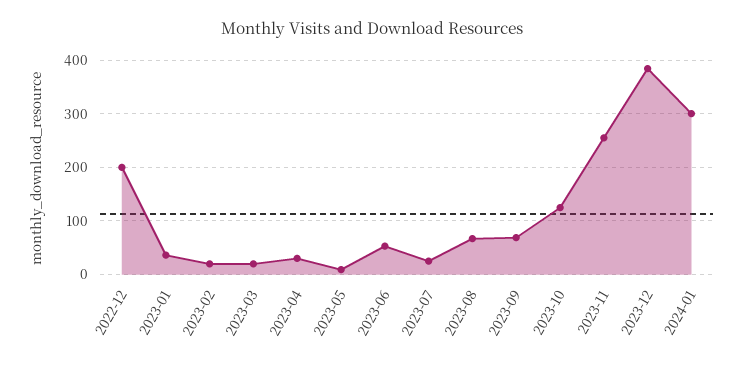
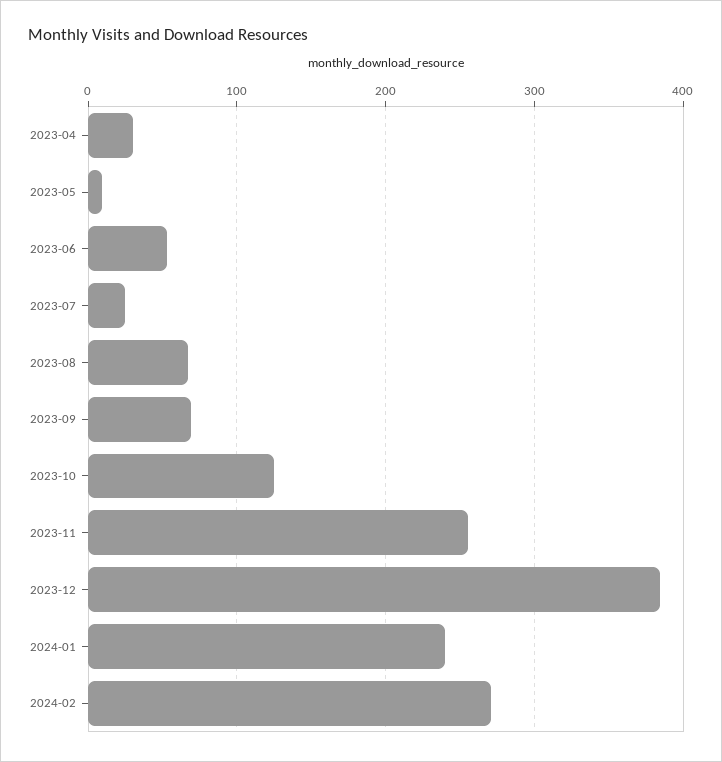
2022-12: 200 -> none
2023-01: 40 -> none
2023-02: 20 -> none
2023-03: 20 -> none
2024-01: 300 -> 240
2024-02: none -> 270

